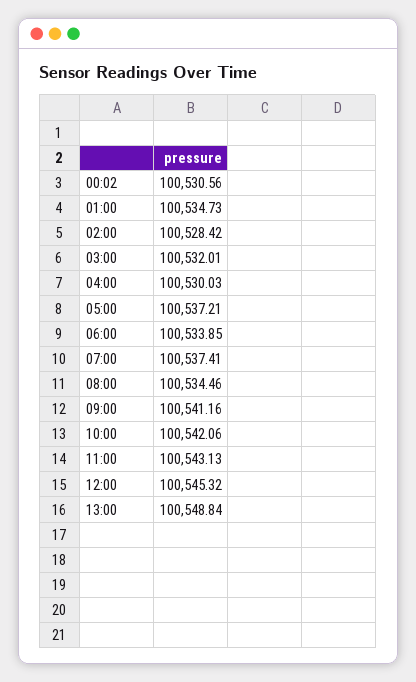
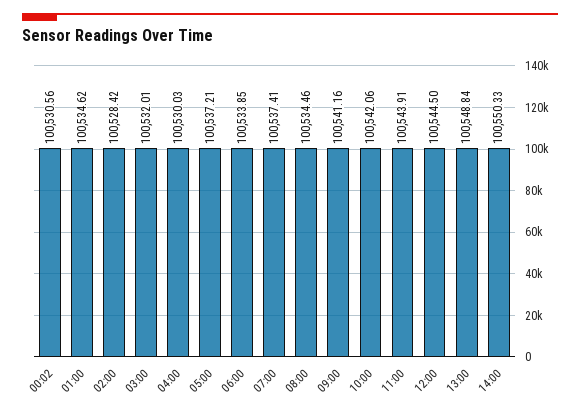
01:00: 100534.73 -> 100534.62
11:00: 100543.13 -> 100543.91
12:00: 100545.32 -> 100544.5
14:00: none -> 100550.33

